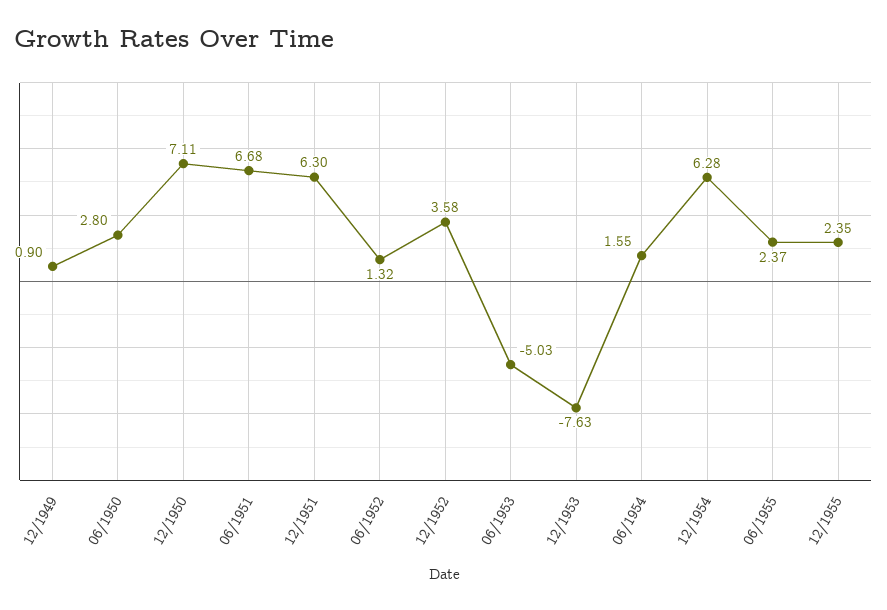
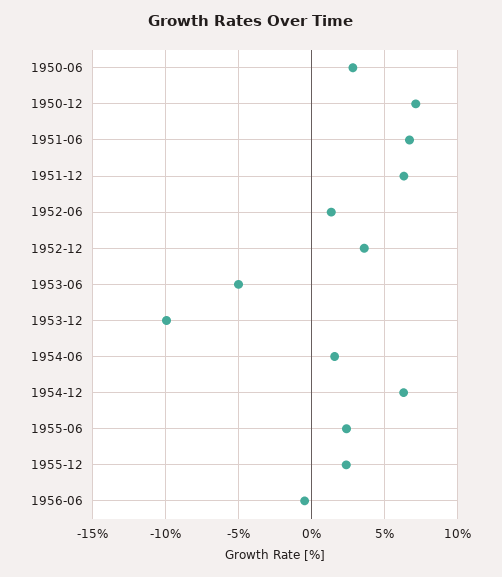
12/1949: 0.9 -> none
12/1953: -7.63 -> -10
1956-06: none -> -0.5

